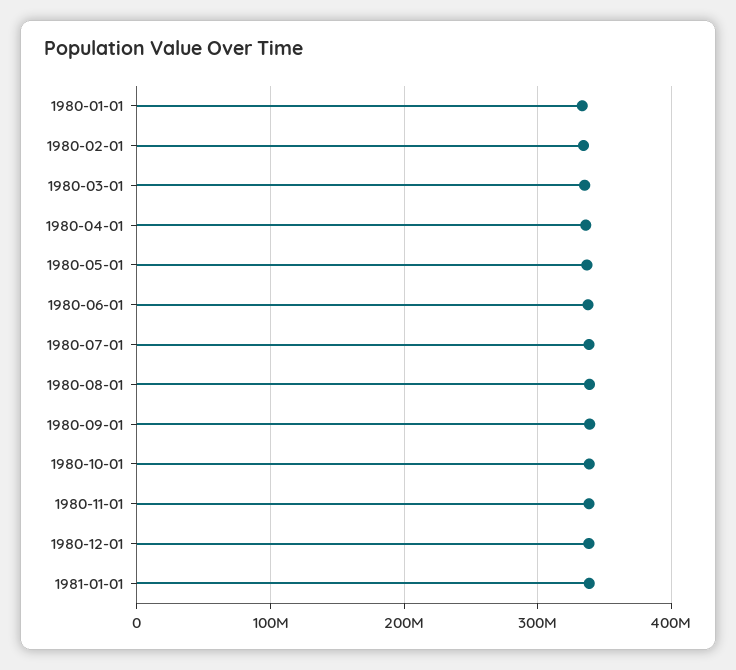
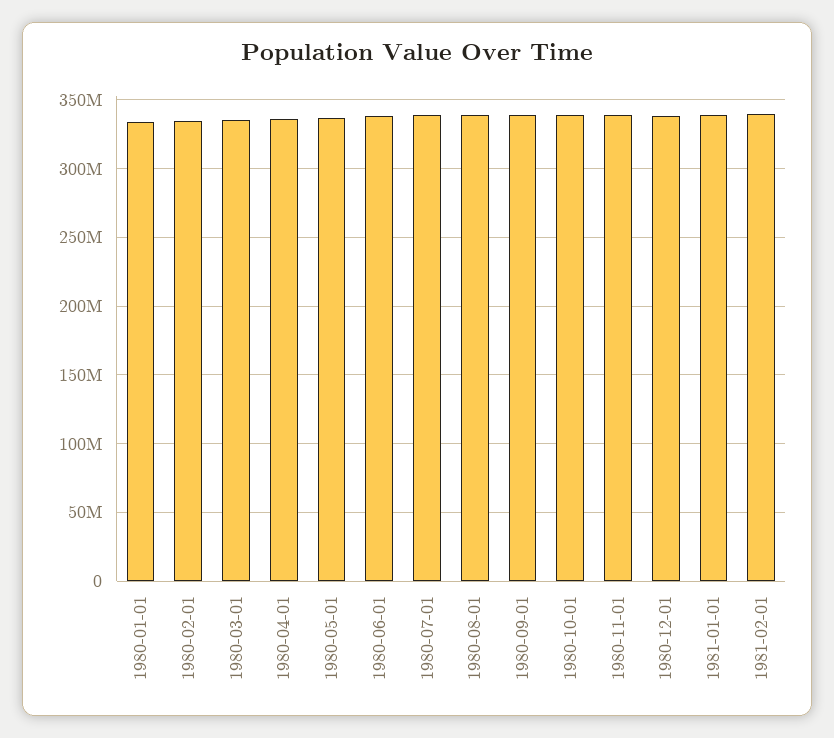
1981-02-01: none -> 340000000

